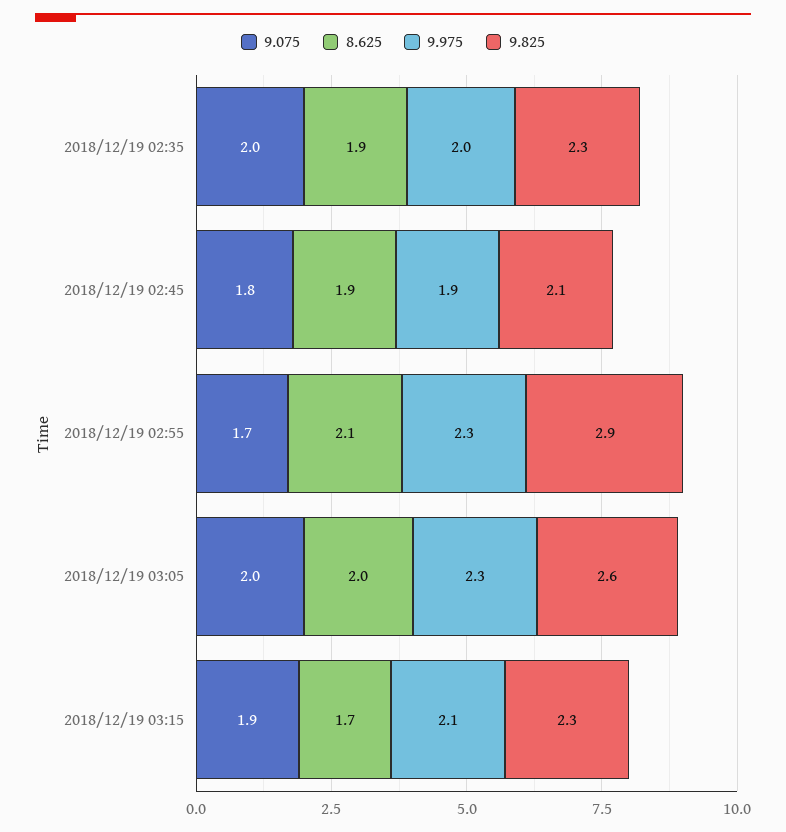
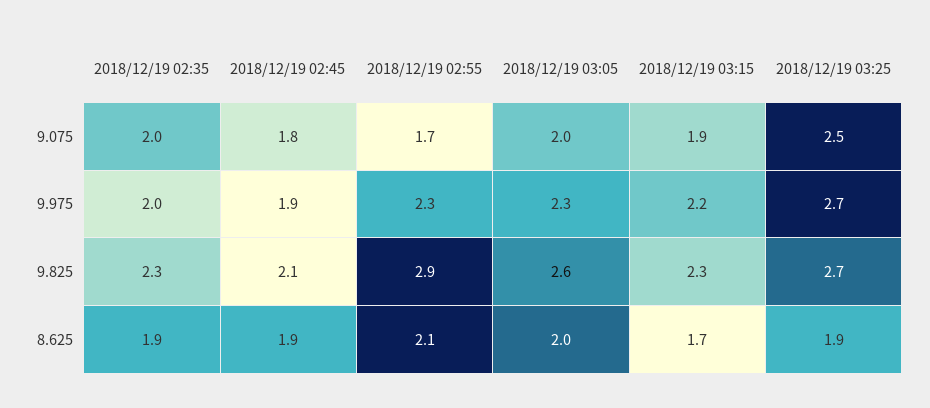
9.975, 2018/12/19 03:15: 2.1 -> 2.2
9.075, 2018/12/19 03:25: none -> 2.5
9.975, 2018/12/19 03:25: none -> 2.7
9.825, 2018/12/19 03:25: none -> 2.7
8.625, 2018/12/19 03:25: none -> 1.9

